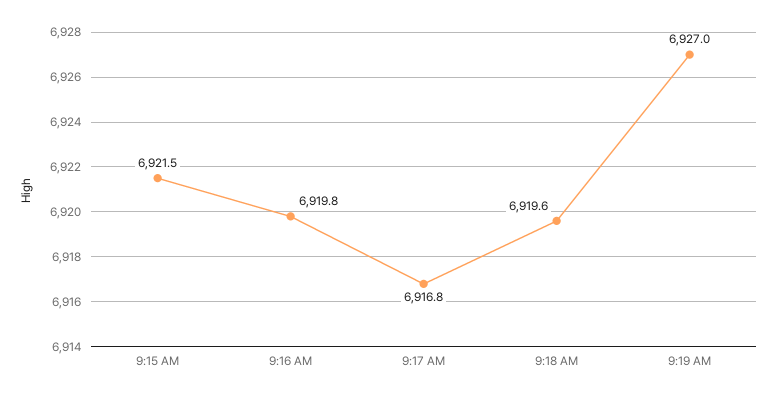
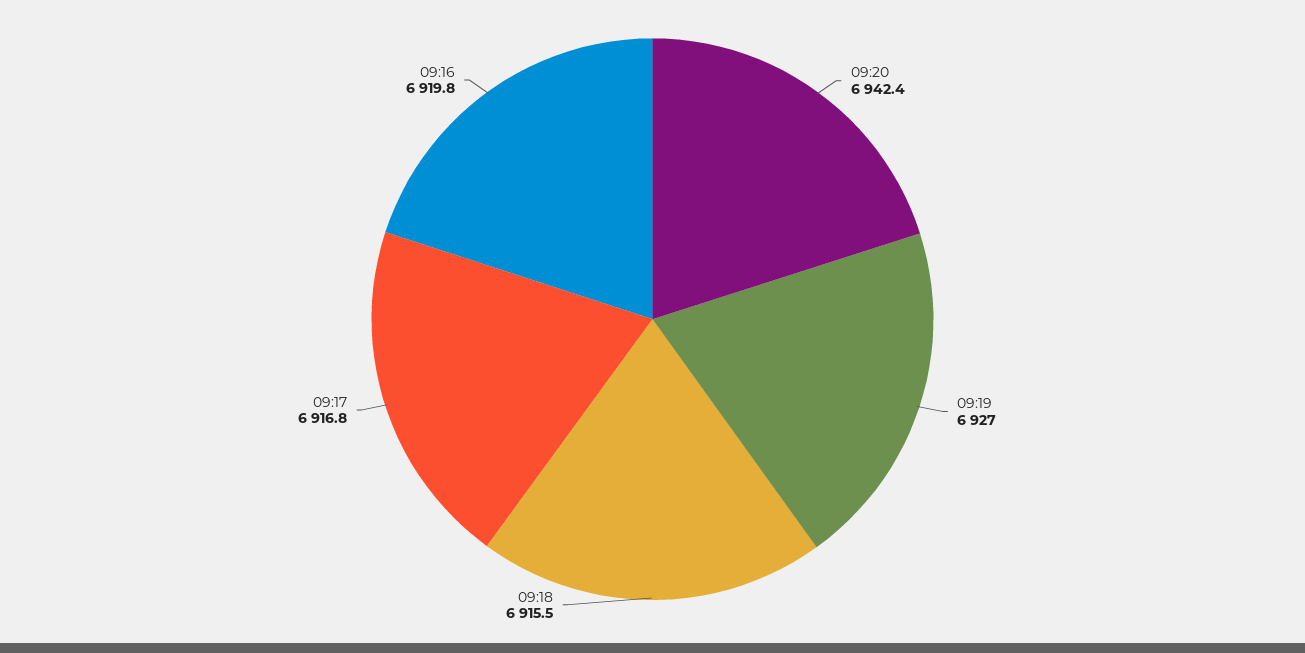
9:15 AM: 6921.5 -> none
9:18 AM: 6919.6 -> 6915.5
09:20: none -> 6942.4

